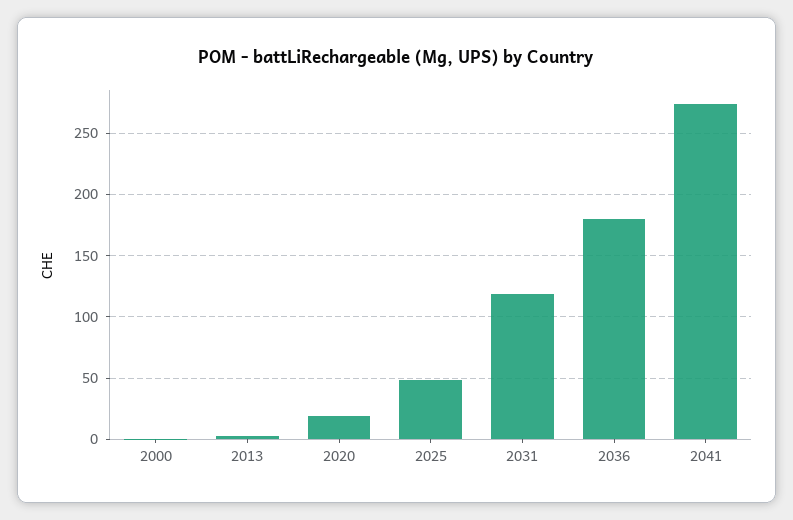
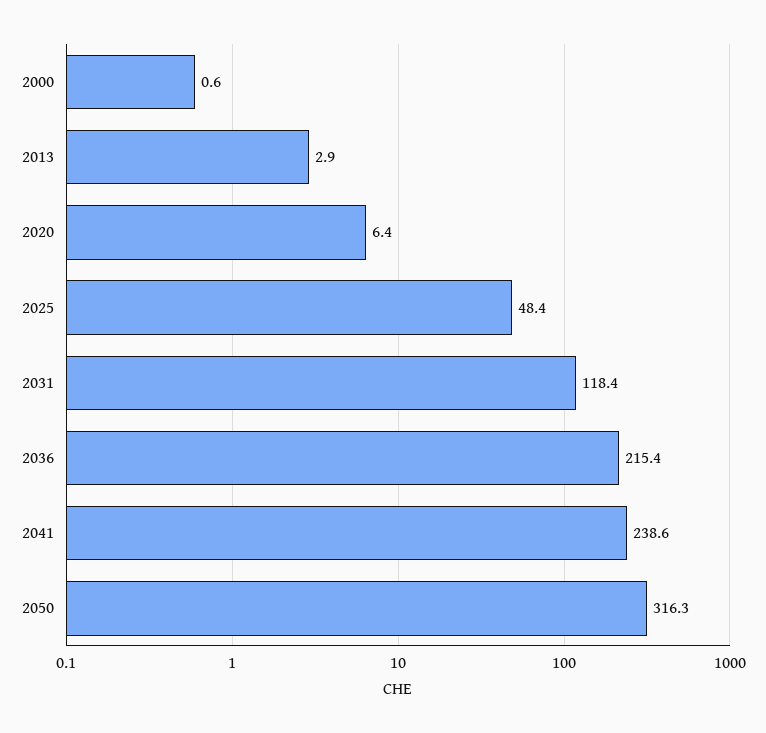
2020: 20 -> 6.4
2036: 180 -> 215.4
2041: 275 -> 238.6
2050: none -> 316.3

